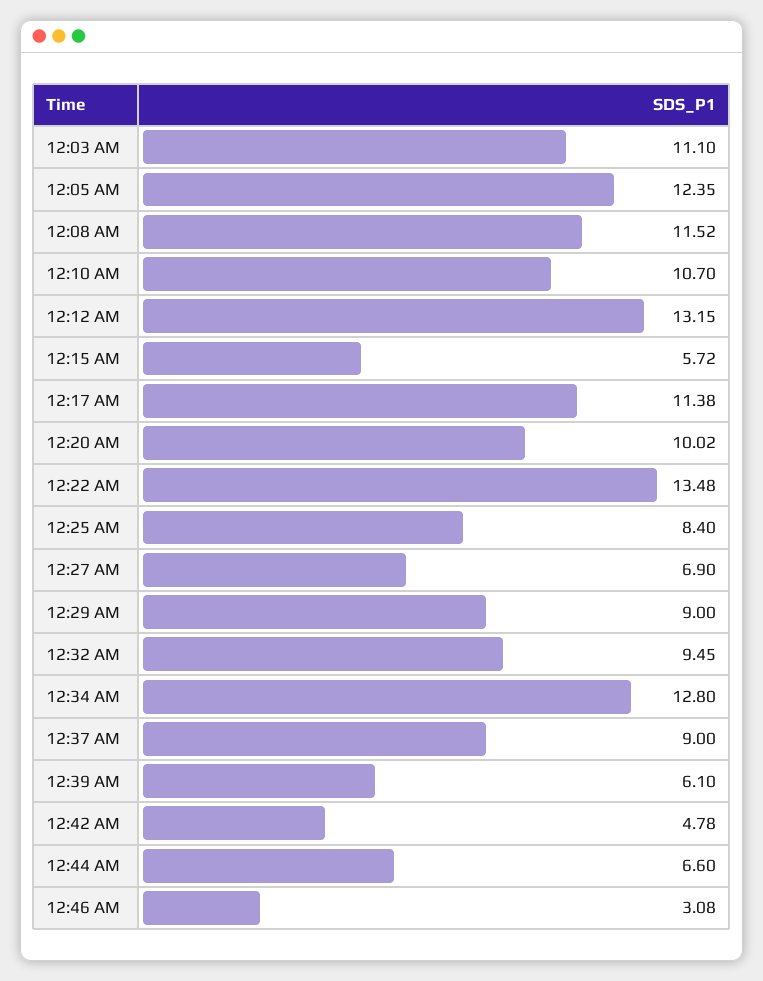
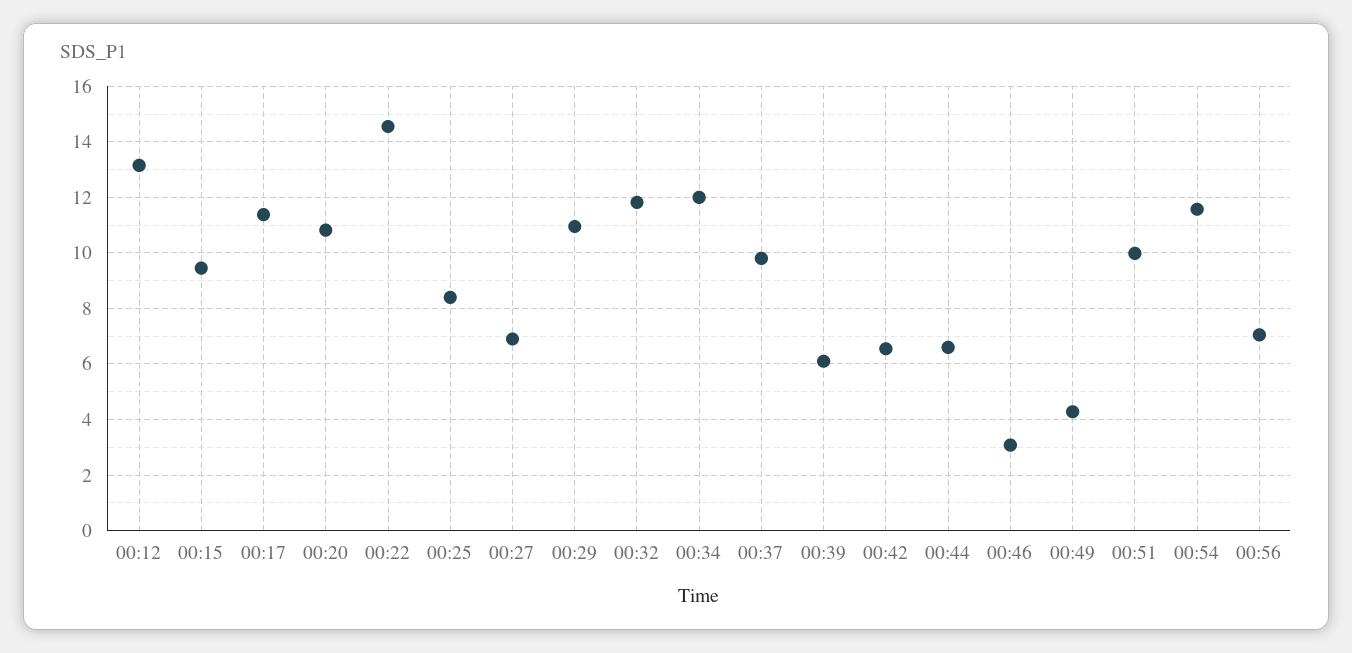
12:03 AM: 11.1 -> none
12:05 AM: 12.35 -> none
12:08 AM: 11.52 -> none
12:10 AM: 10.7 -> none
12:15 AM: 5.72 -> 9.5
12:20 AM: 10.02 -> 10.75
12:22 AM: 13.48 -> 14.5
12:29 AM: 9 -> 11
12:32 AM: 9.45 -> 11.75
12:34 AM: 12.8 -> 12
12:37 AM: 9 -> 9.75
12:42 AM: 4.78 -> 6.5
00:49: none -> 4.25
00:51: none -> 10
00:54: none -> 11.5
00:56: none -> 7

